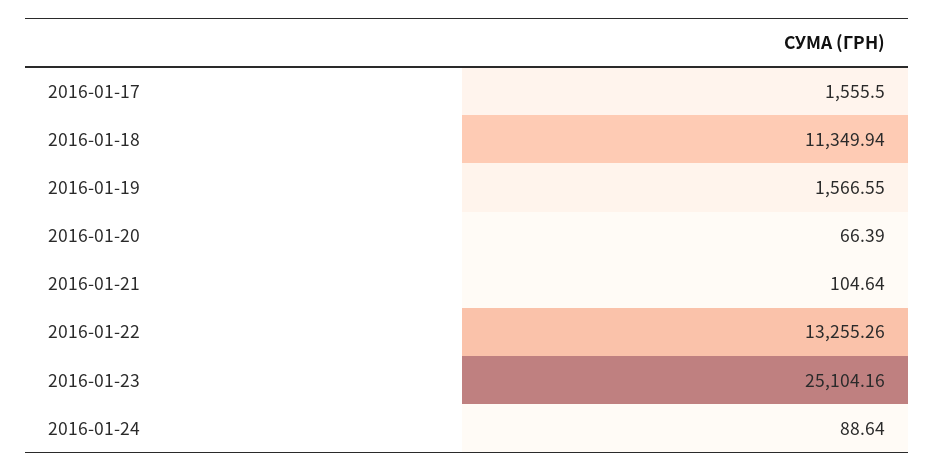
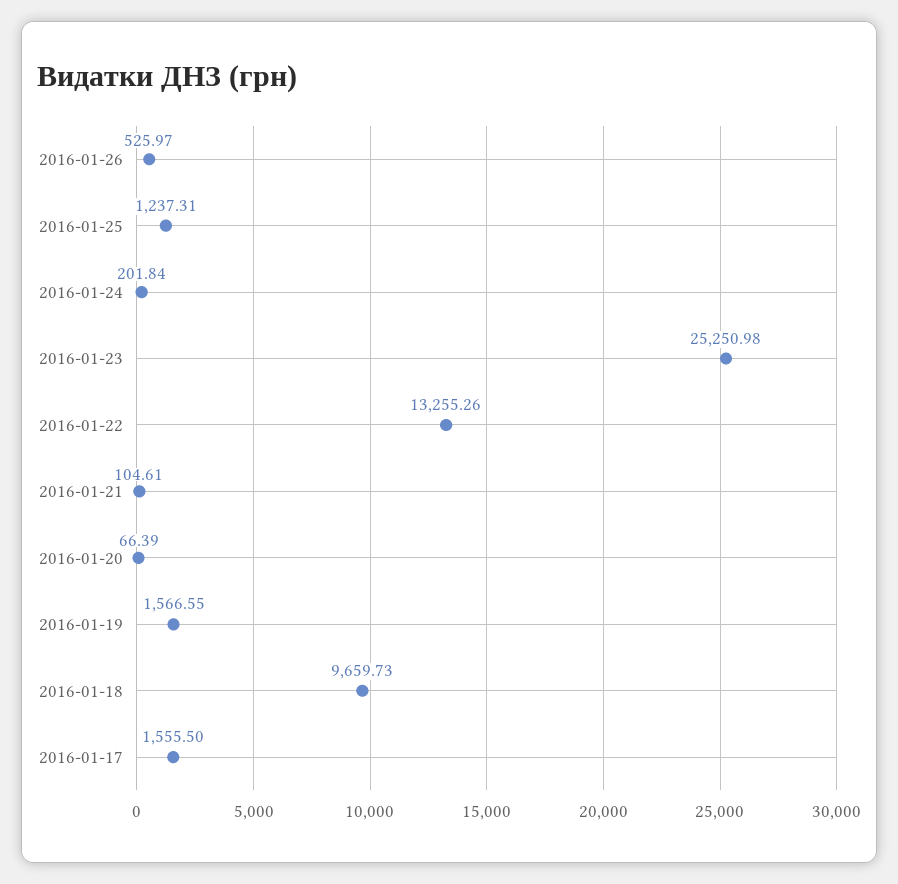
2016-01-18: 11349.94 -> 9659.73
2016-01-21: 104.64 -> 104.61
2016-01-23: 25104.16 -> 25250.98
2016-01-24: 88.64 -> 201.84
2016-01-26: none -> 525.97
2016-01-25: none -> 1237.31

